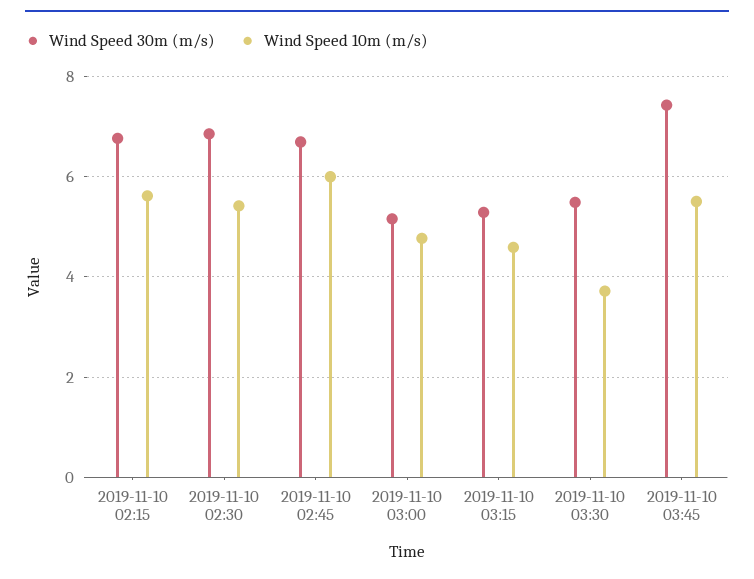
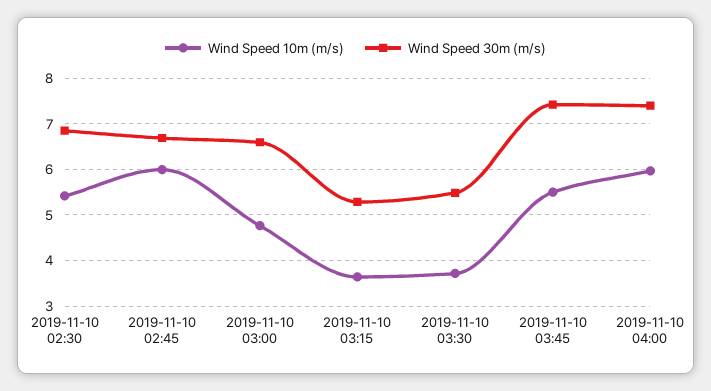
Wind Speed 30m (m/s), 2019-11-10 02:15: 6.8 -> none
Wind Speed 10m (m/s), 2019-11-10 02:15: 5.6 -> none
Wind Speed 30m (m/s), 2019-11-10 03:00: 5.2 -> 6.6
Wind Speed 10m (m/s), 2019-11-10 03:15: 4.6 -> 3.6
Wind Speed 10m (m/s), 2019-11-10 04:00: none -> 6
Wind Speed 30m (m/s), 2019-11-10 04:00: none -> 7.4

